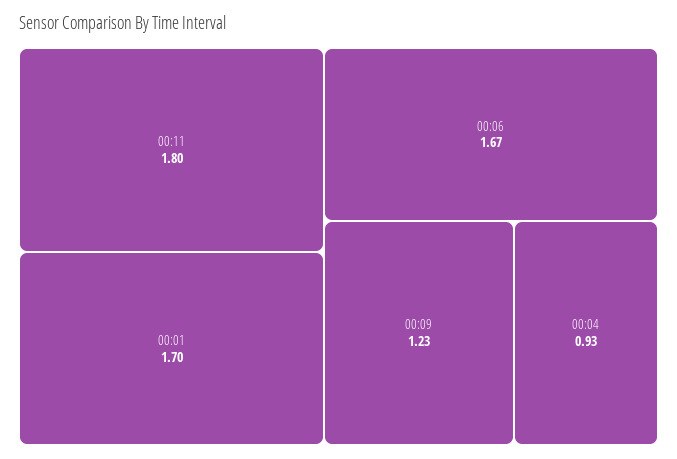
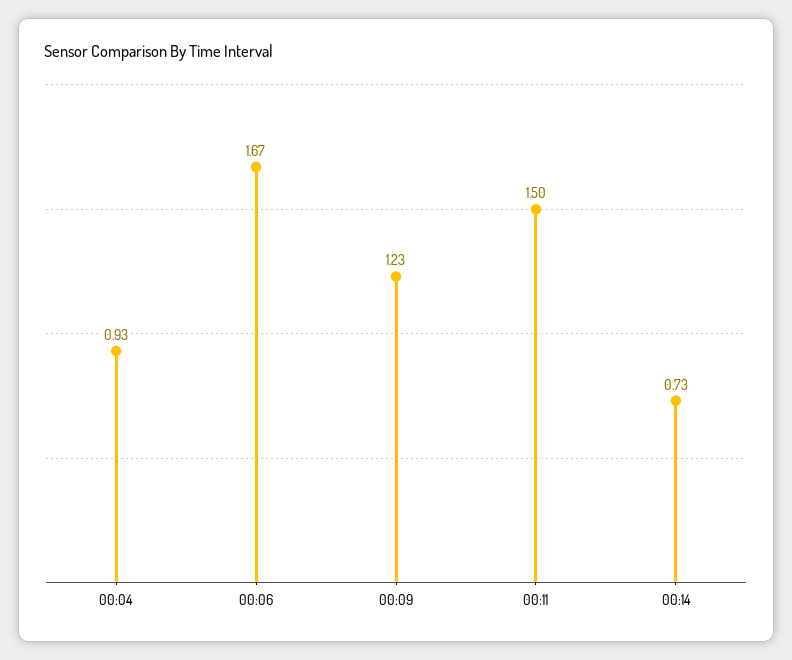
00:11: 1.8 -> 1.5
00:01: 1.7 -> none
00:14: none -> 0.73

